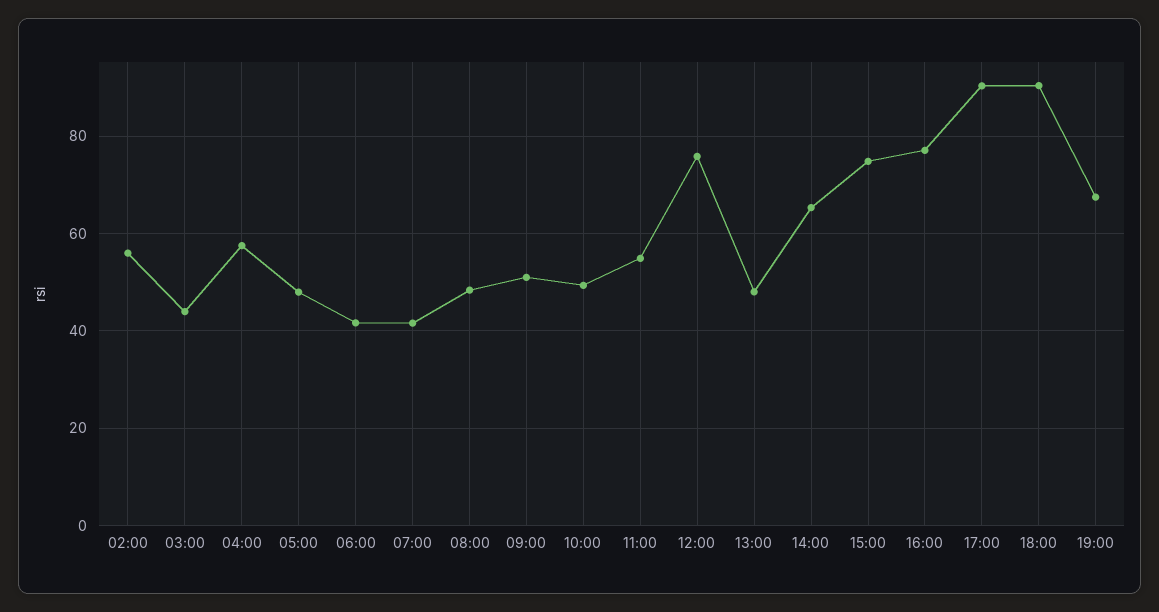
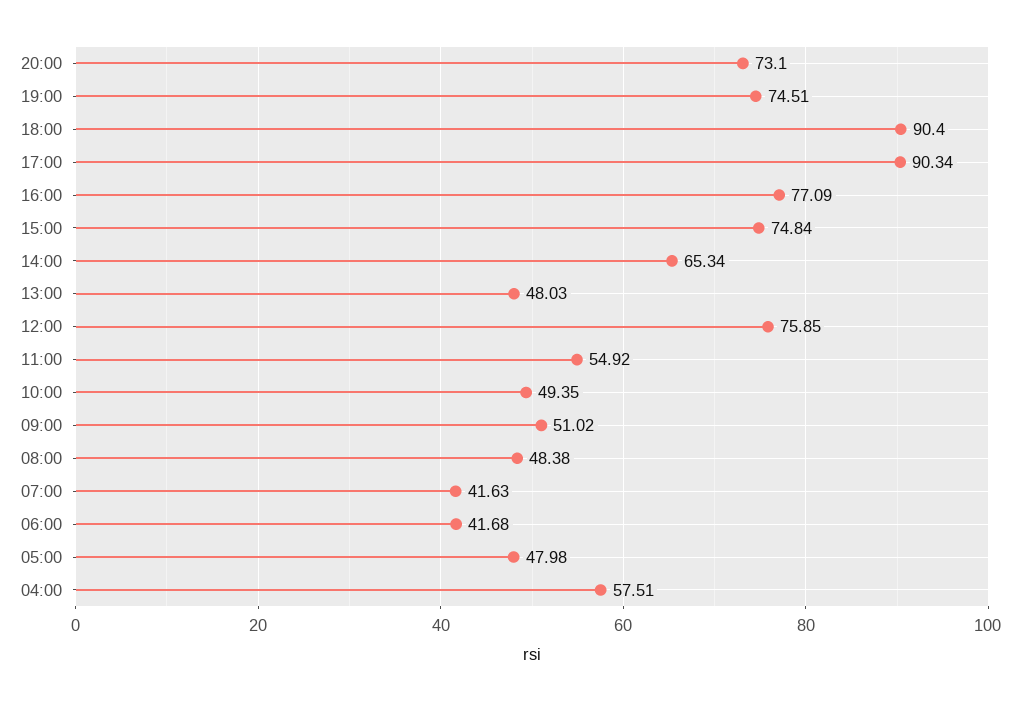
02:00: 56 -> none
03:00: 44 -> none
19:00: 68 -> 74.51
20:00: none -> 73.1

